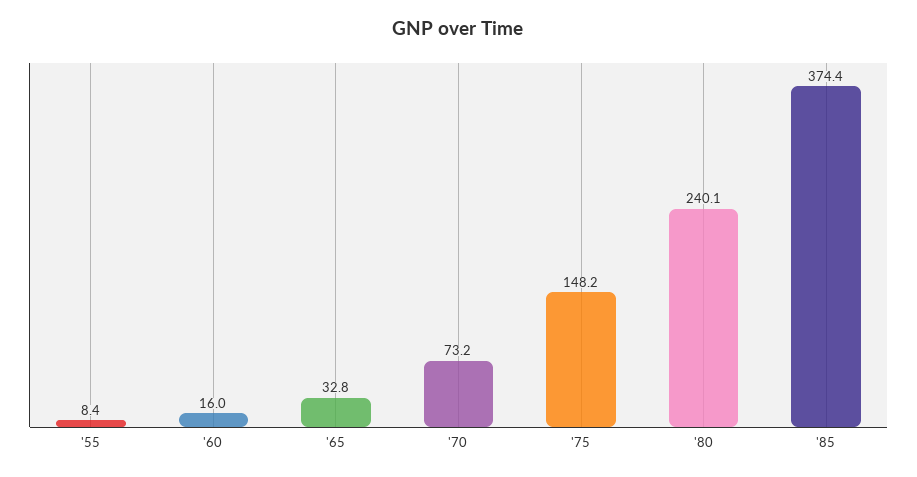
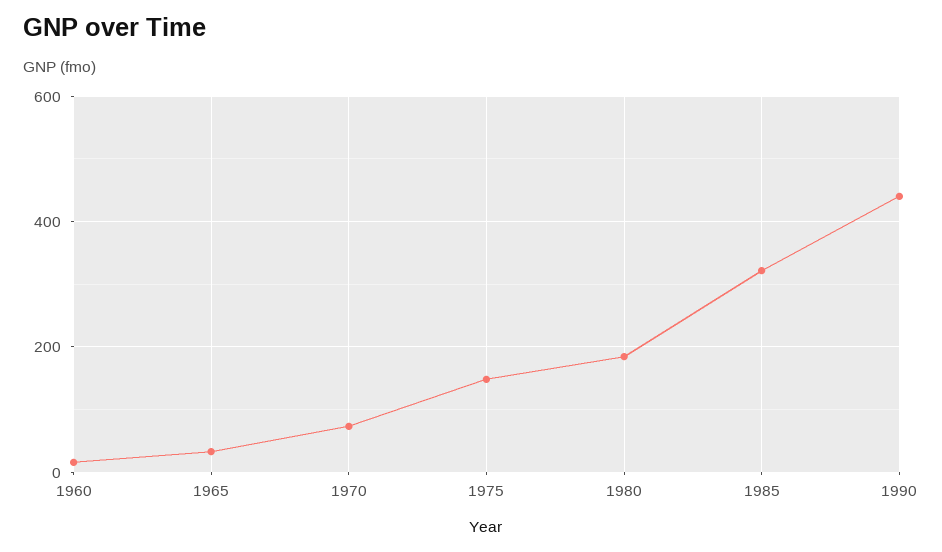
'55: 8.4 -> none
'80: 240.1 -> 180
'85: 374.4 -> 320
1990: none -> 440

